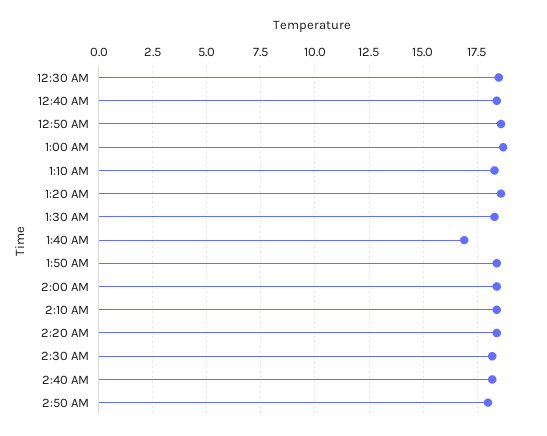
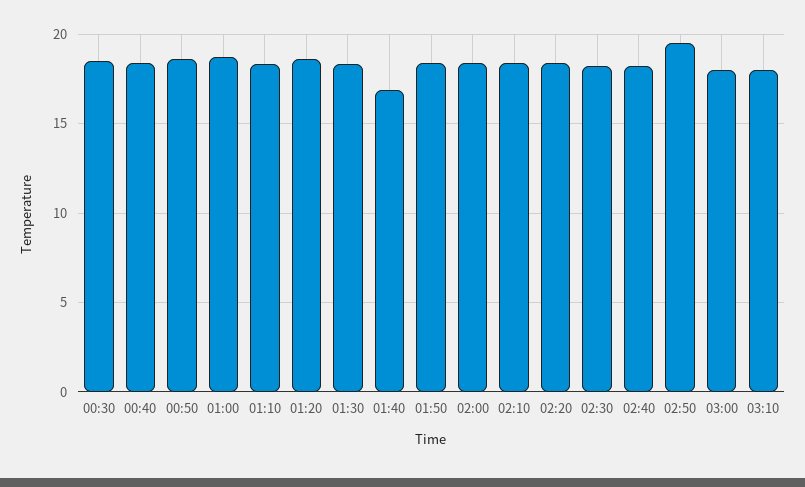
2:50 AM: 18 -> 19.5
03:00: none -> 18
03:10: none -> 18

